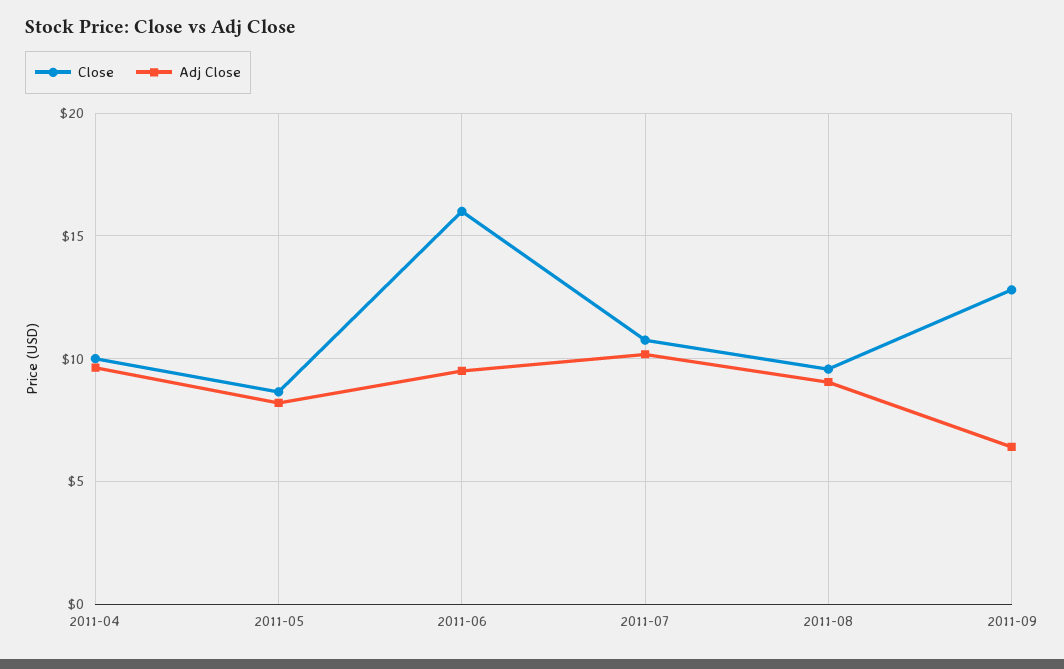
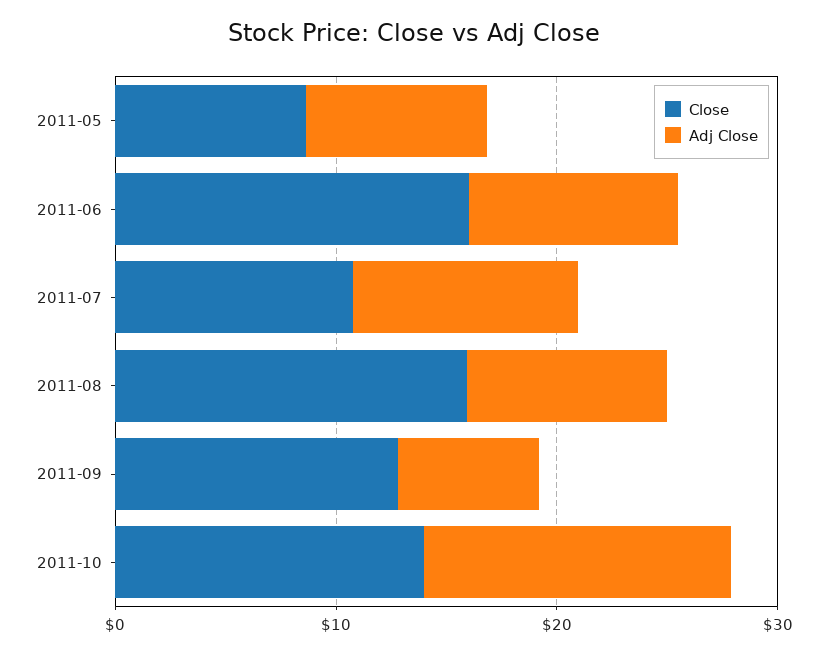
Close, 2011-04: 10 -> none
Adj Close, 2011-04: 9.5 -> none
Close, 2011-08: 9.5 -> 16
Close, 2011-10: none -> 14
Adj Close, 2011-10: none -> 14

